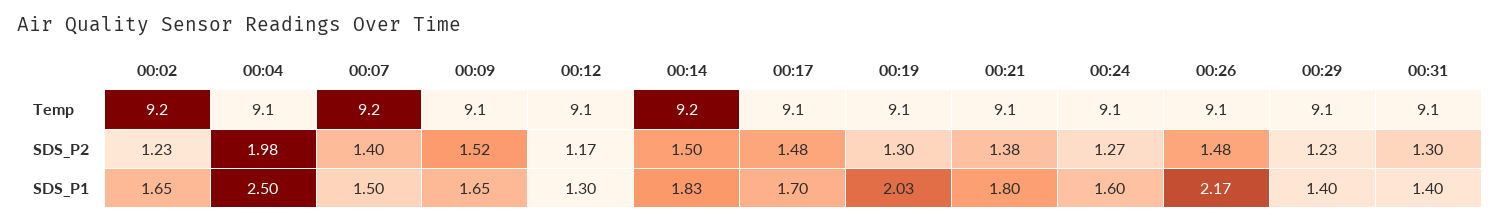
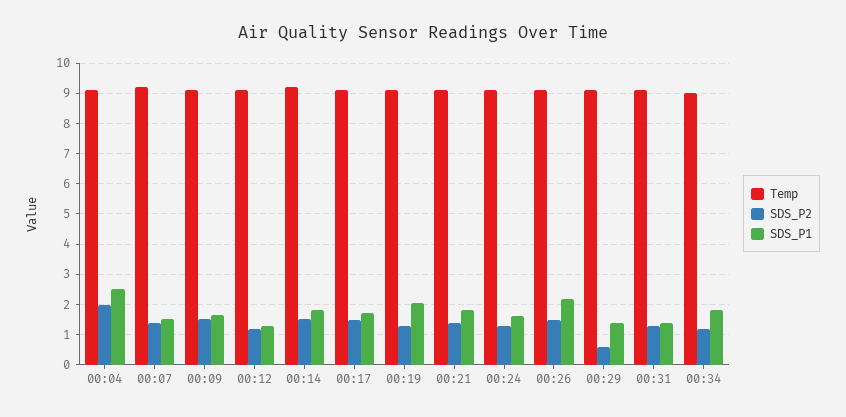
Temp, 00:02: 9.2 -> none
SDS_P2, 00:02: 1.23 -> none
SDS_P2, 00:29: 1.23 -> 0.6
SDS_P1, 00:02: 1.65 -> none
Temp, 00:34: none -> 9
SDS_P2, 00:34: none -> 1.2
SDS_P1, 00:34: none -> 1.8

